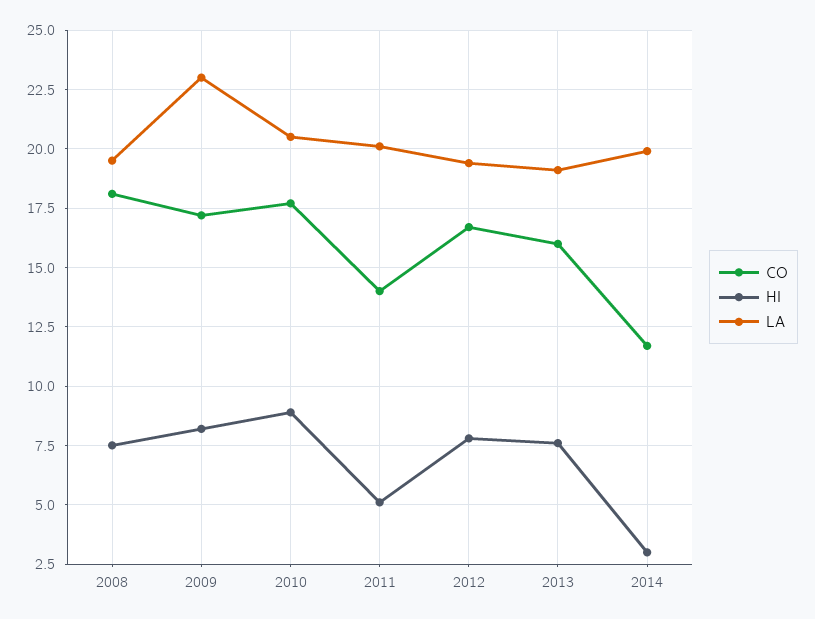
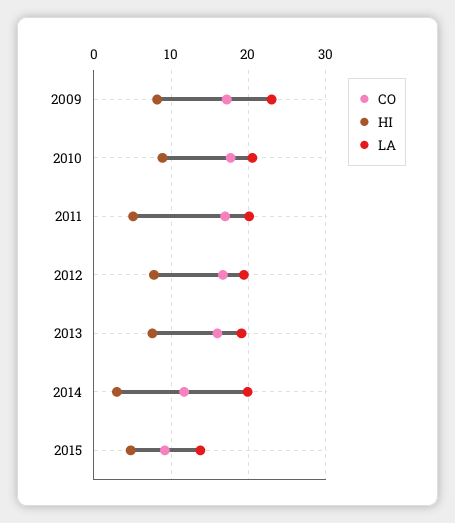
CO, 2008: 18 -> none
HI, 2008: 7.5 -> none
LA, 2008: 19.5 -> none
CO, 2011: 14 -> 17
CO, 2015: none -> 9
HI, 2015: none -> 5
LA, 2015: none -> 14

